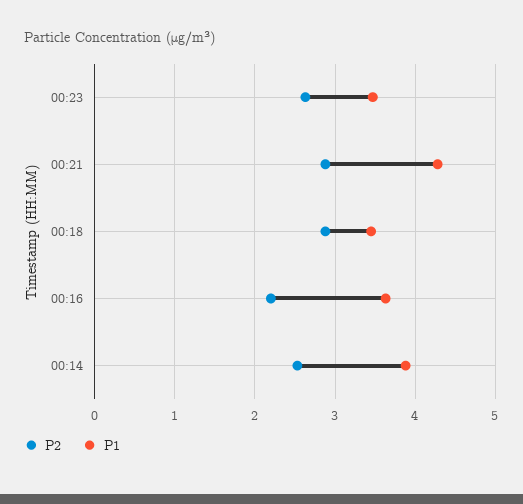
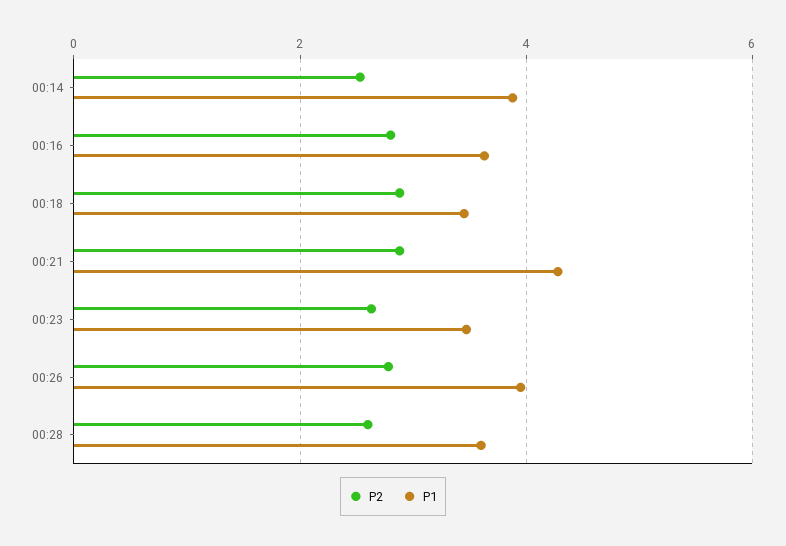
P2, 00:16: 2.2 -> 2.8
P2, 00:26: none -> 2.8
P1, 00:26: none -> 4
P2, 00:28: none -> 2.6
P1, 00:28: none -> 3.6

